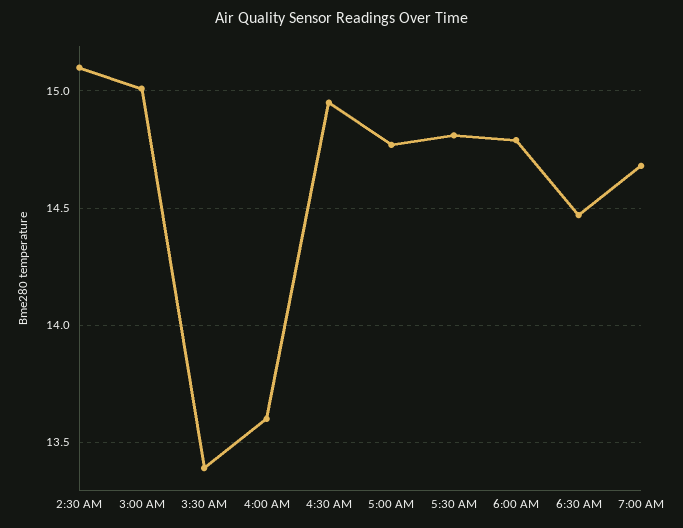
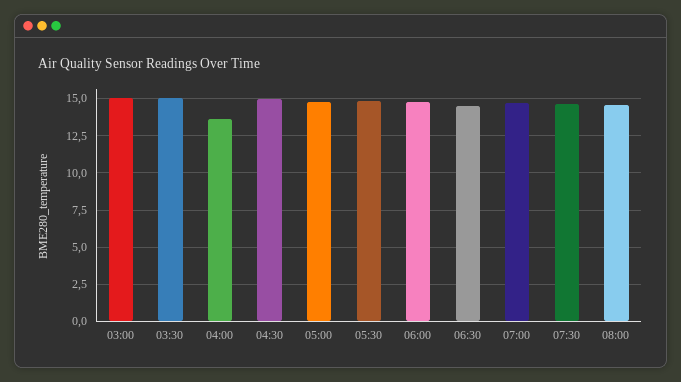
2:30 AM: 15.1 -> none
3:30 AM: 13.4 -> 15
07:30: none -> 14.5
08:00: none -> 14.5

